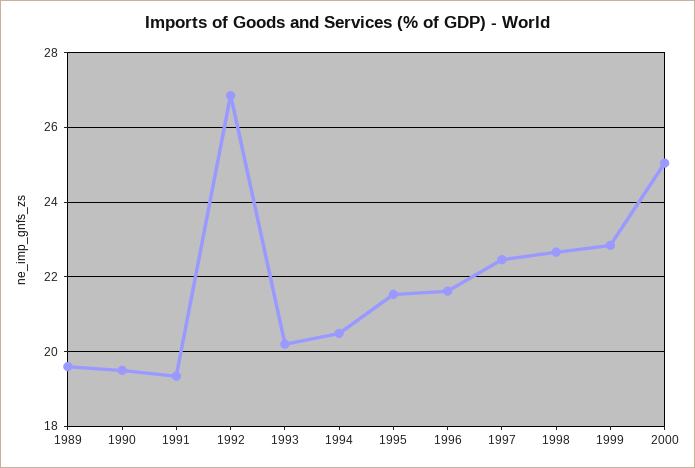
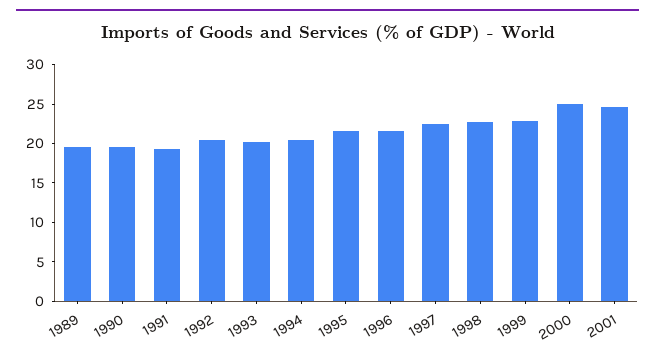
1992: 26.8 -> 20
2001: none -> 25

